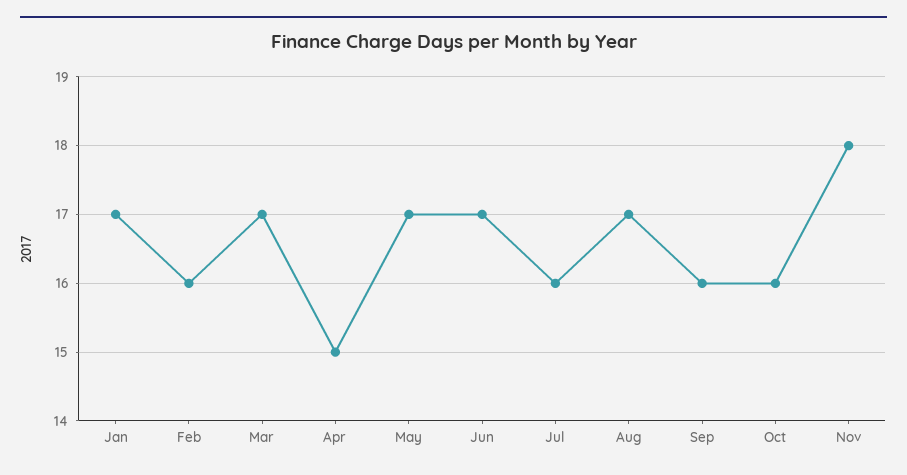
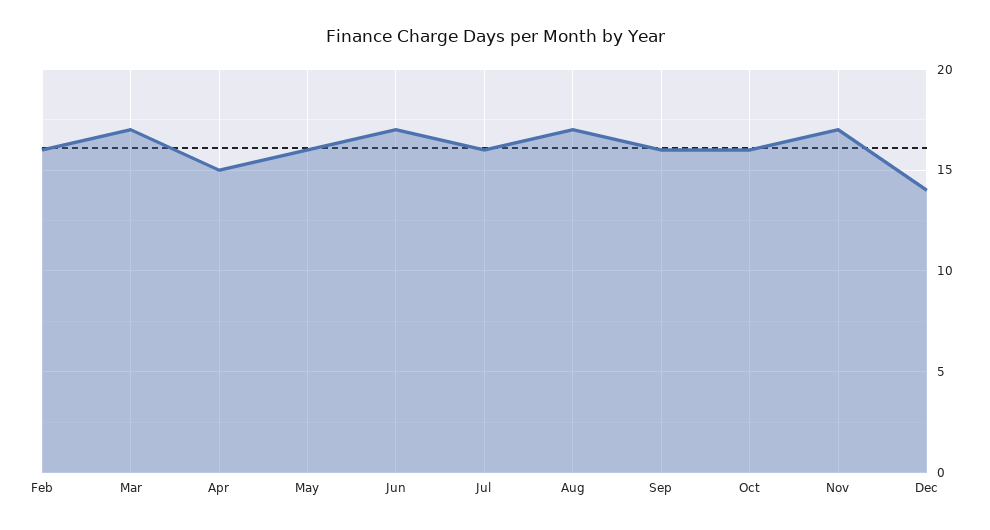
Jan: 17 -> none
May: 17 -> 16
Nov: 18 -> 17
Dec: none -> 14

